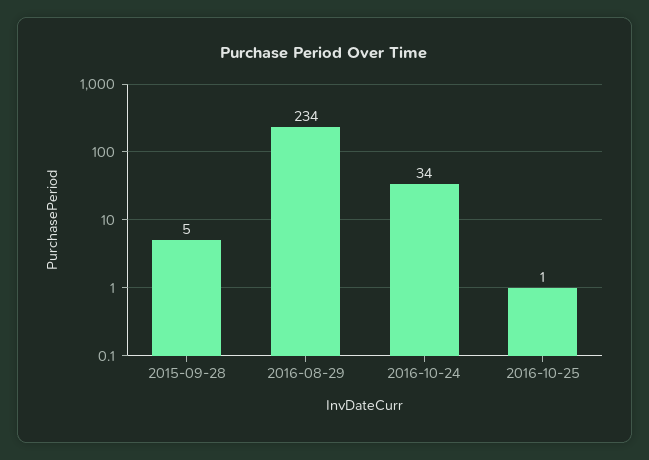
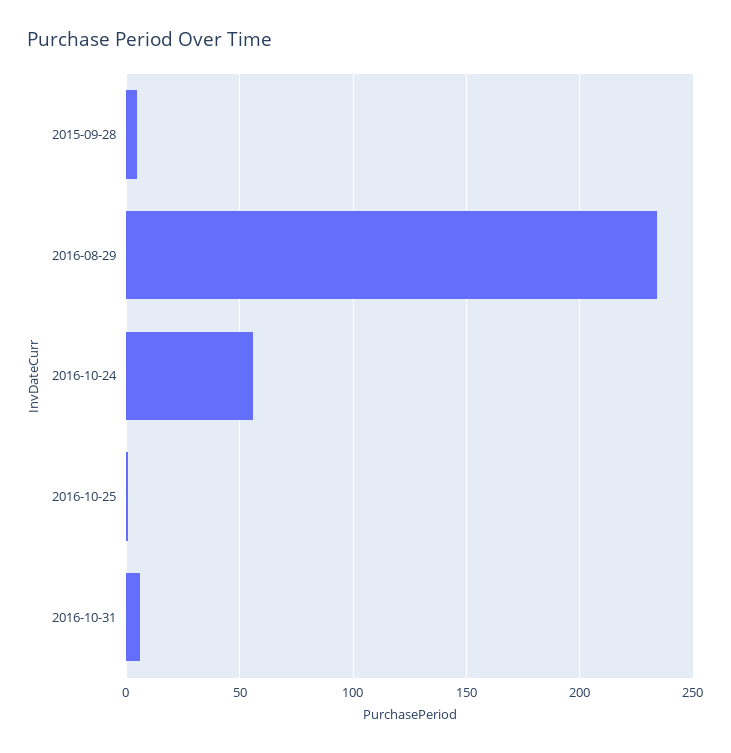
2016-10-24: 34 -> 55
2016-10-31: none -> 5

